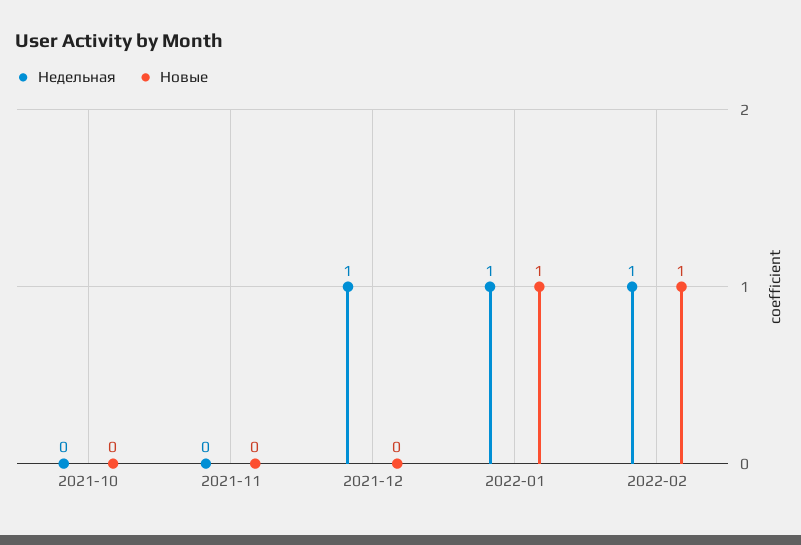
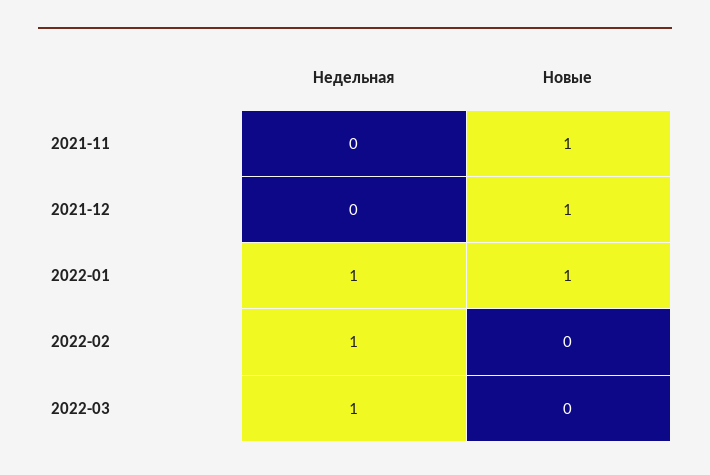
Недельная, 2021-10: 0 -> none
Новые, 2021-10: 0 -> none
Новые, 2021-11: 0 -> 1
Недельная, 2021-12: 1 -> 0
Новые, 2021-12: 0 -> 1
Новые, 2022-02: 1 -> 0
Недельная, 2022-03: none -> 1
Новые, 2022-03: none -> 0

